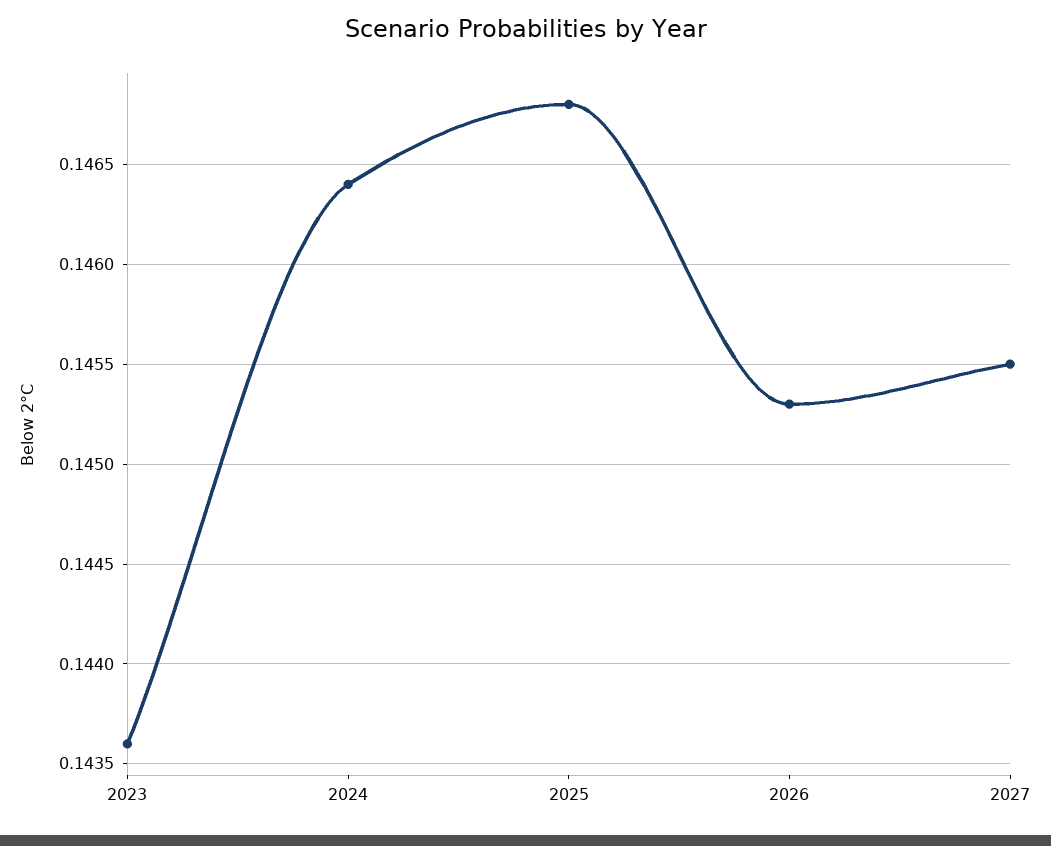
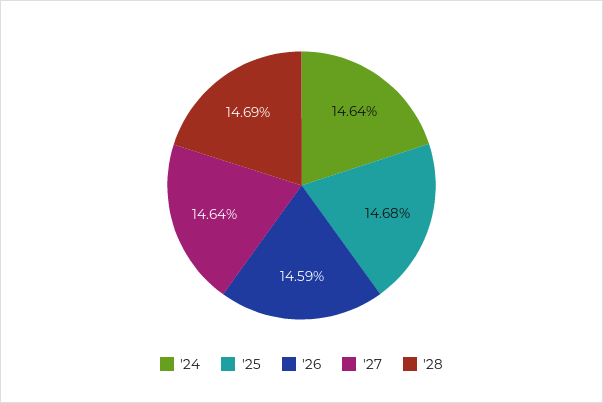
2023: 0.1436 -> none
2026: 0.1453 -> 0.1459
2027: 0.1455 -> 0.1464
'28: none -> 0.1469

